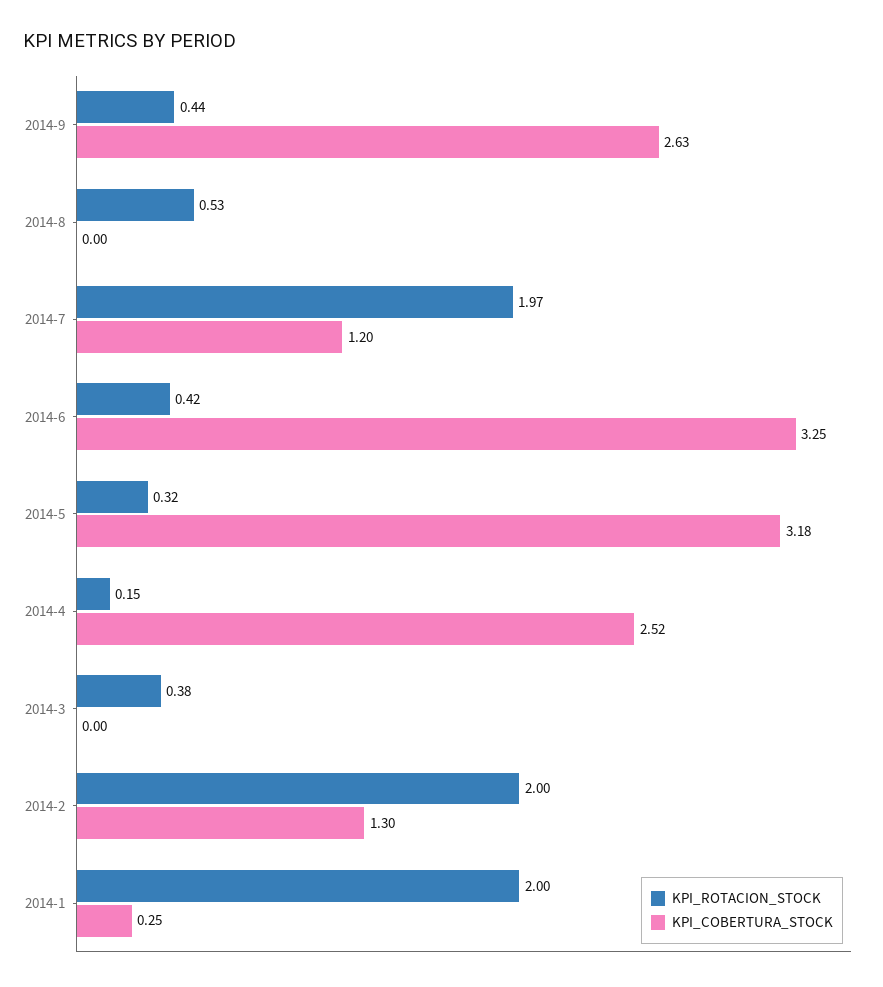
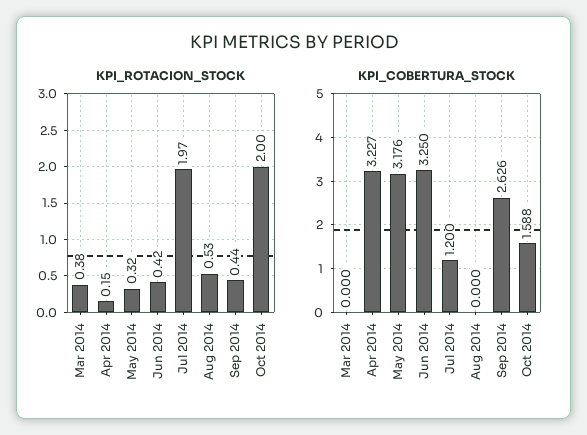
KPI_COBERTURA_STOCK, 2014-4: 2.52 -> 3.227
KPI_ROTACION_STOCK, 2014-2: 2 -> none
KPI_COBERTURA_STOCK, 2014-2: 1.3 -> none
KPI_ROTACION_STOCK, 2014-1: 2 -> none
KPI_COBERTURA_STOCK, 2014-1: 0.25 -> none
KPI_ROTACION_STOCK, Oct 2014: none -> 2
KPI_COBERTURA_STOCK, Oct 2014: none -> 1.588

